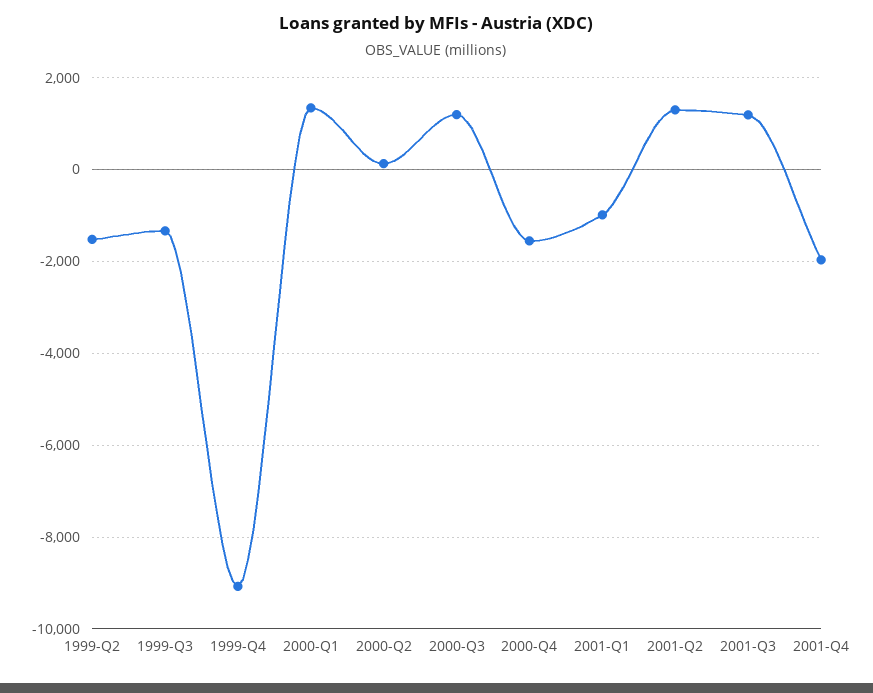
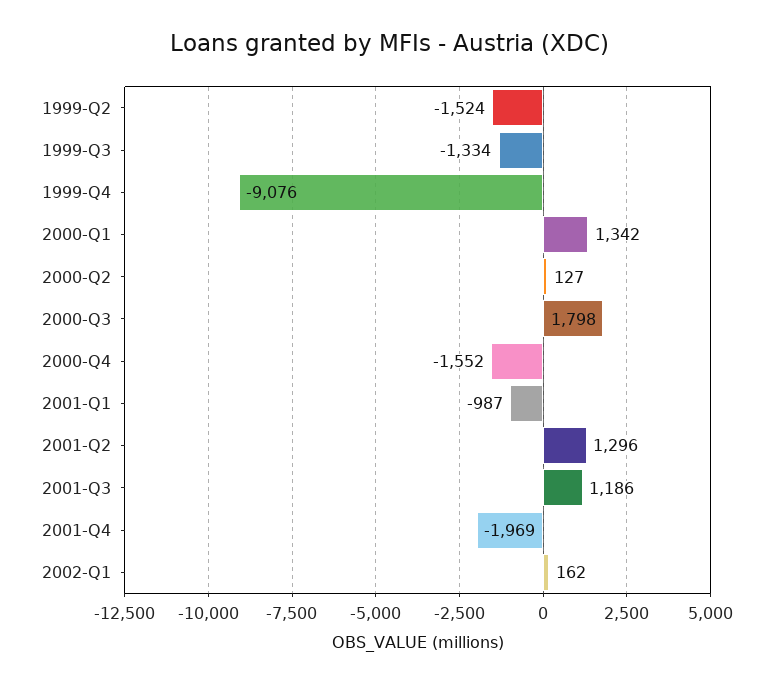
2000-Q3: 1200 -> 1798
2002-Q1: none -> 162

